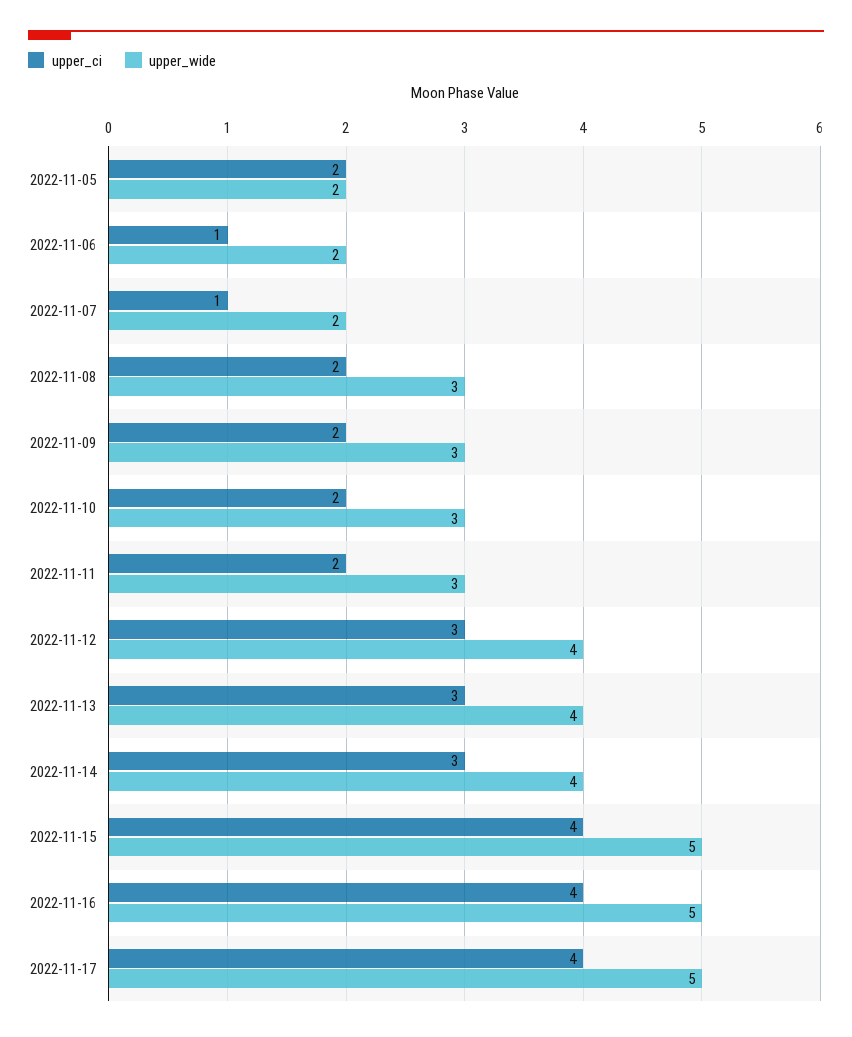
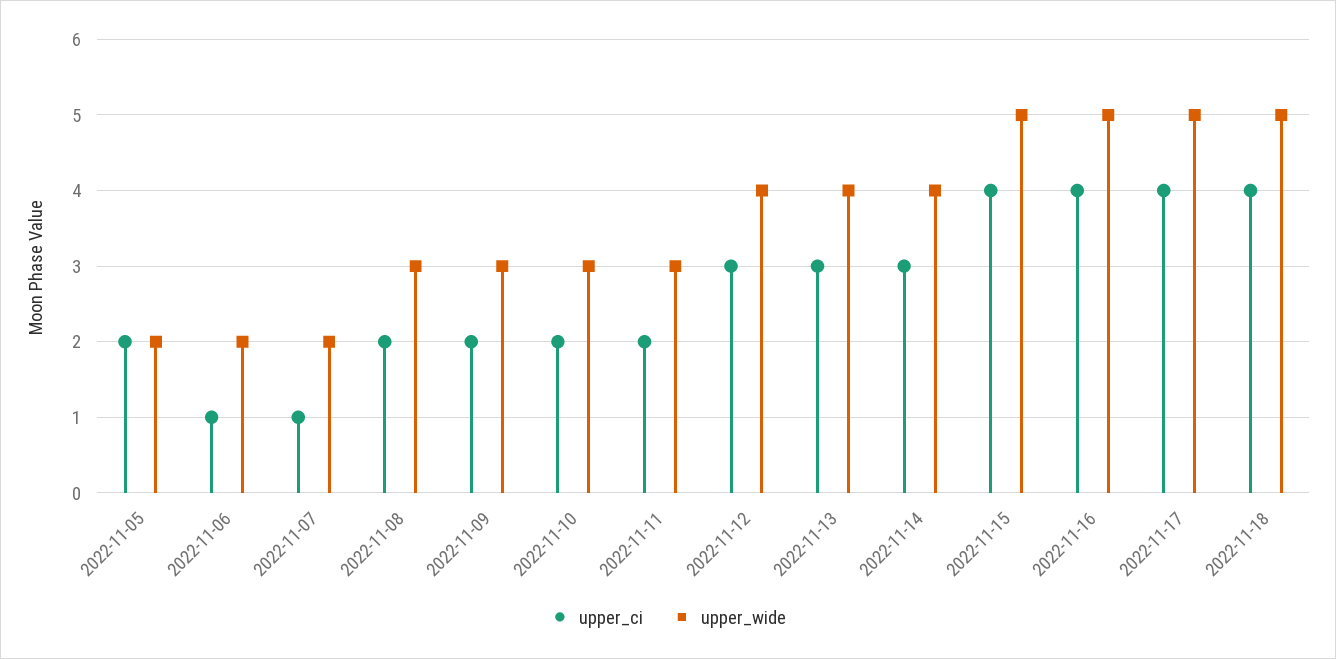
upper_ci, 2022-11-18: none -> 4
upper_wide, 2022-11-18: none -> 5

